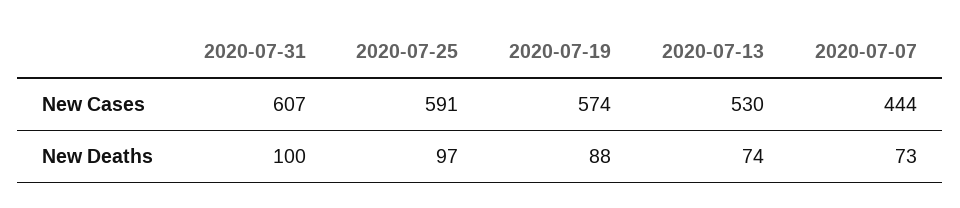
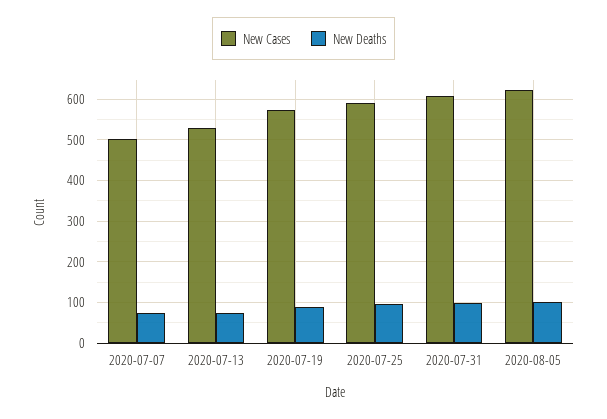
New Cases, 2020-07-07: 444 -> 500
New Cases, 2020-08-05: none -> 620
New Deaths, 2020-08-05: none -> 100

